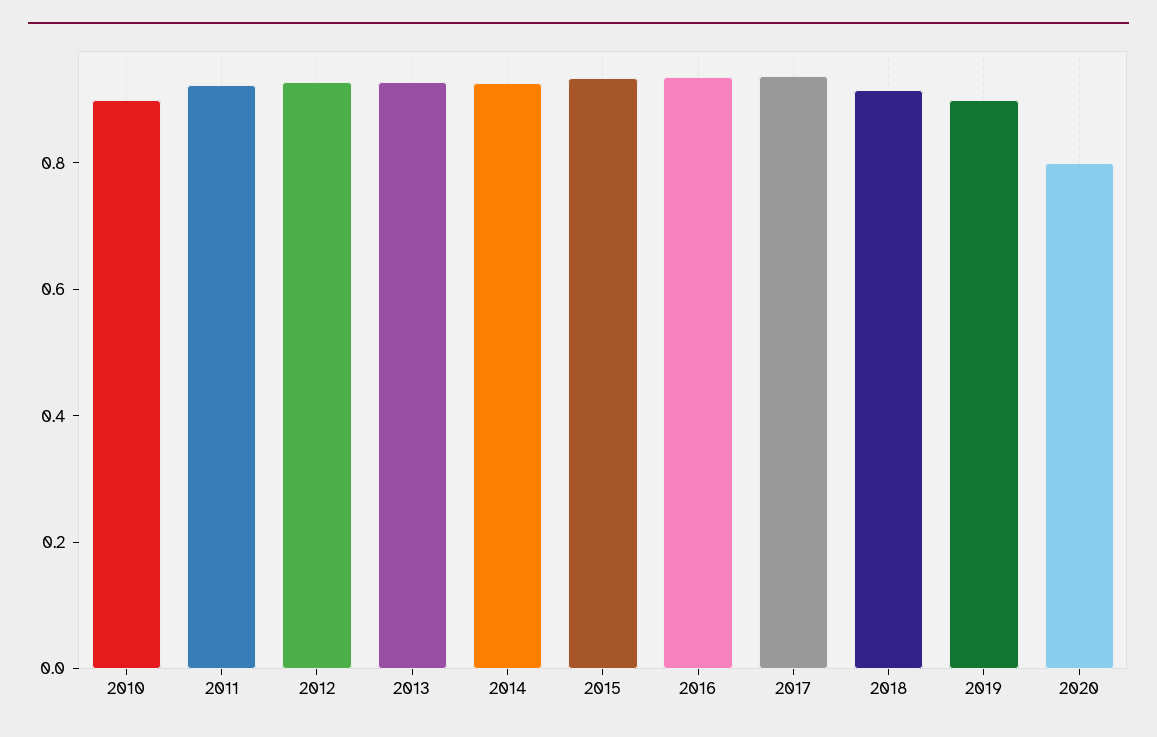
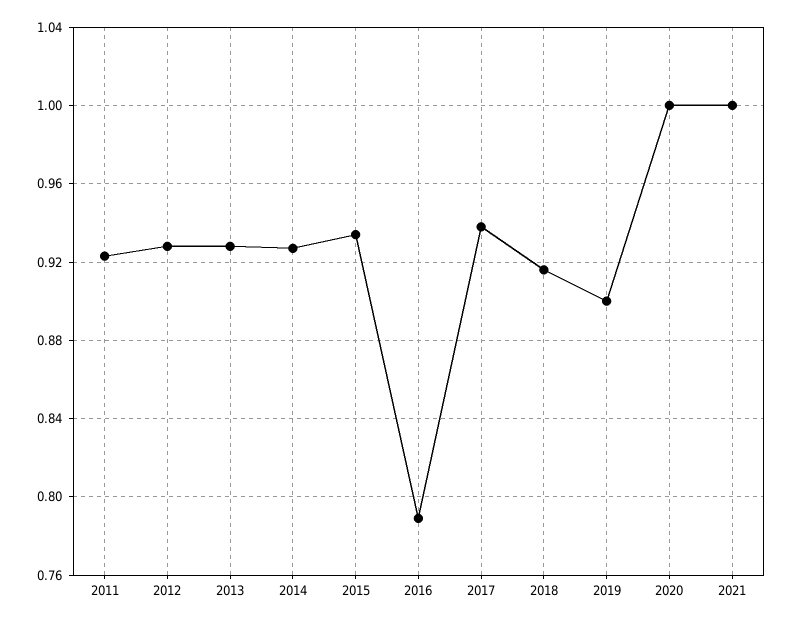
2010: 0.9 -> none
2016: 0.95 -> 0.79
2020: 0.8 -> 1
2021: none -> 1

